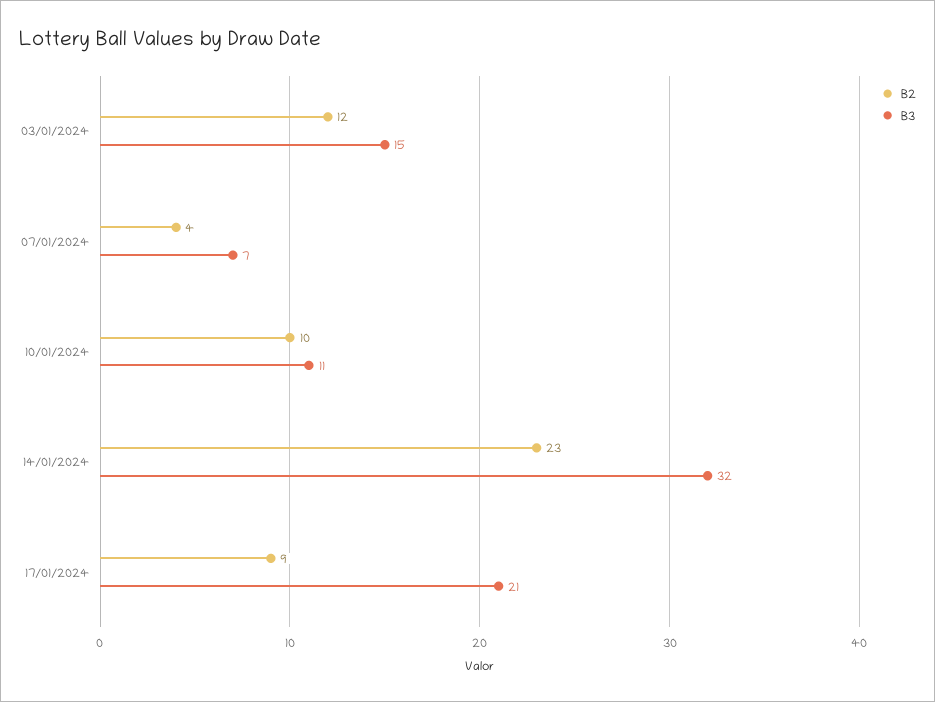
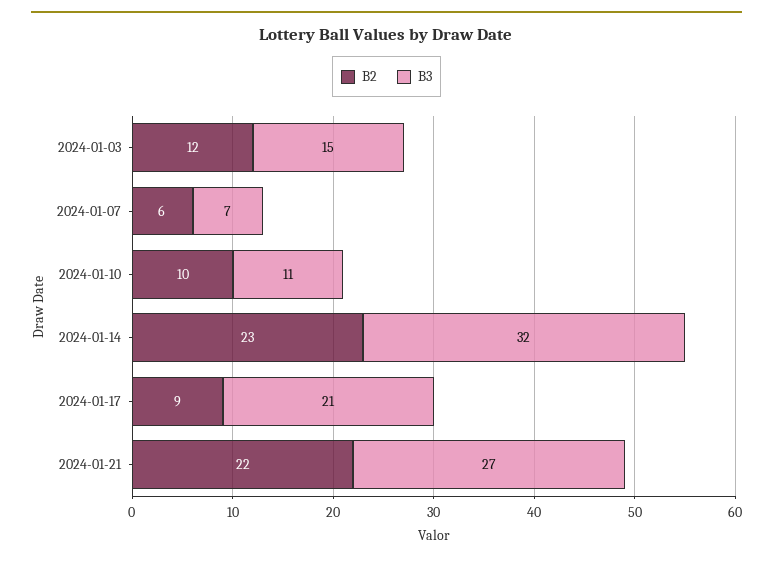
B2, 07/01/2024: 4 -> 6
B2, 2024-01-21: none -> 22
B3, 2024-01-21: none -> 27

